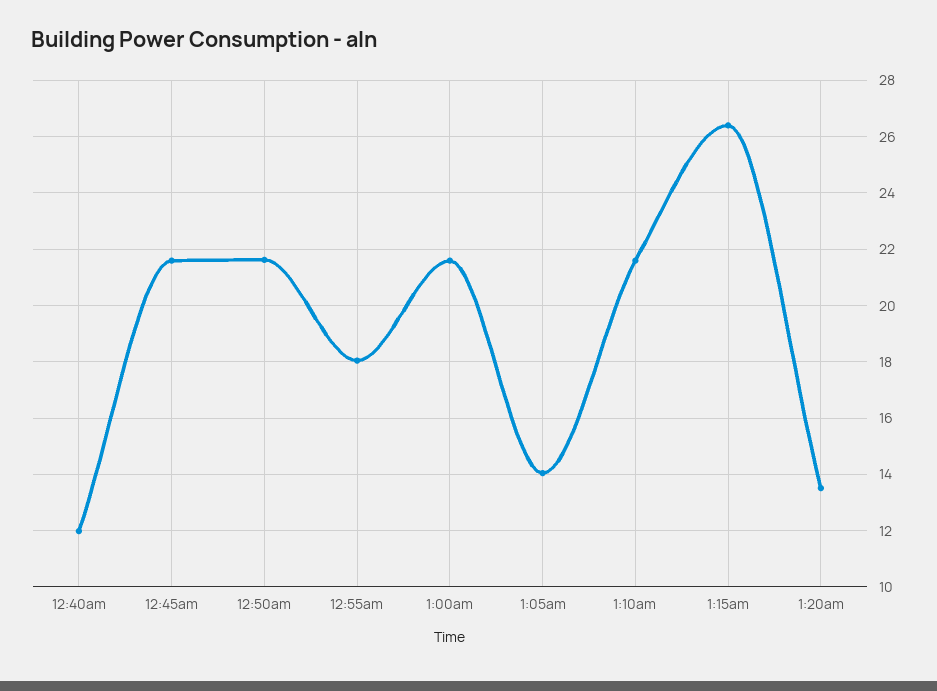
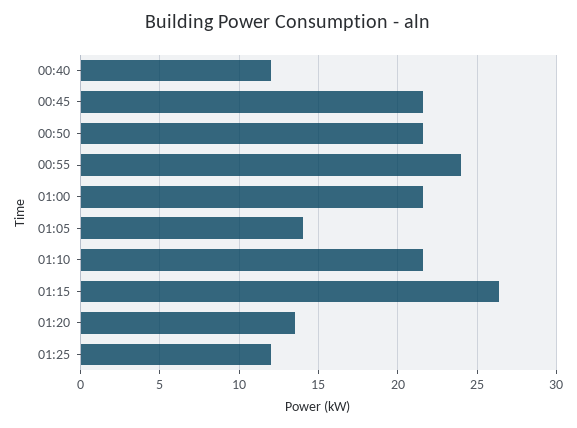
12:55am: 18 -> 24
01:25: none -> 12

